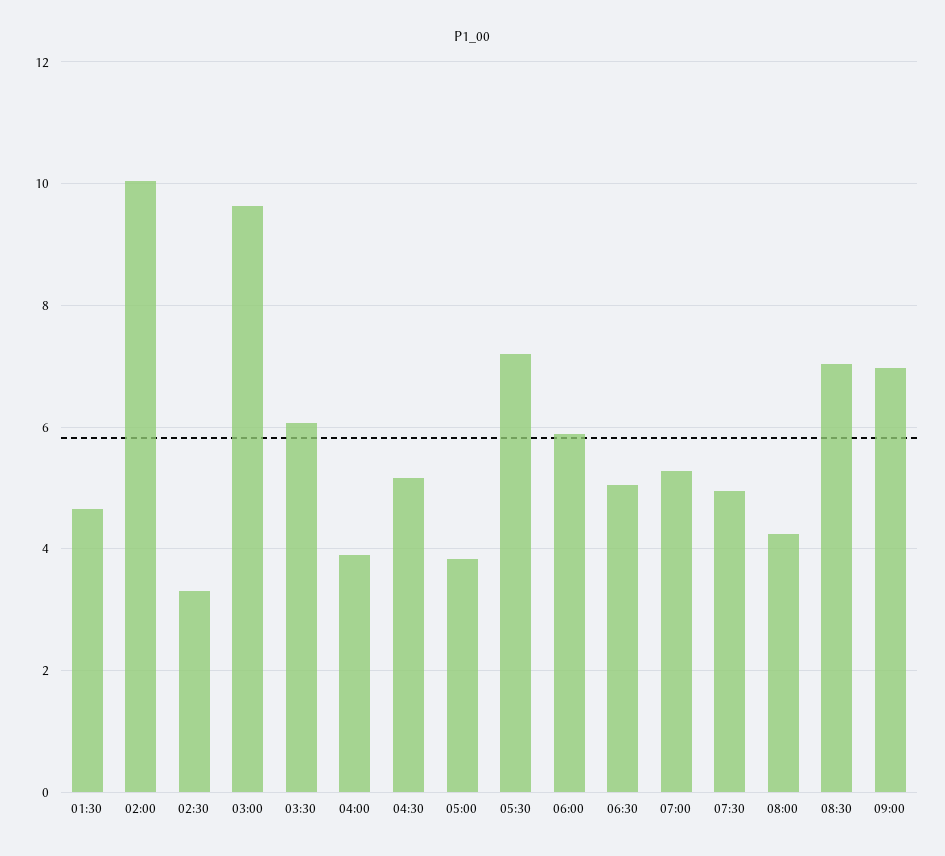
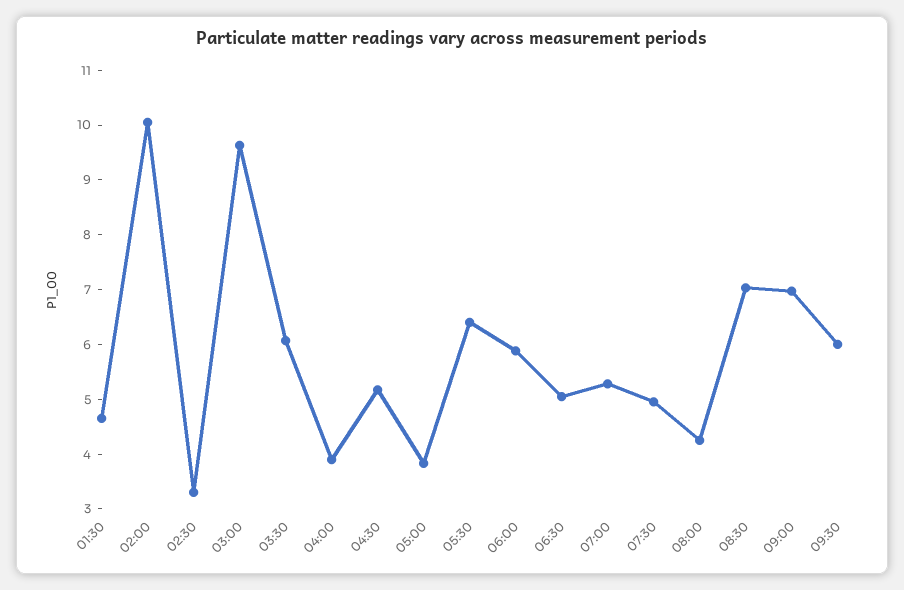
05:30: 7.2 -> 6.4
09:30: none -> 6

